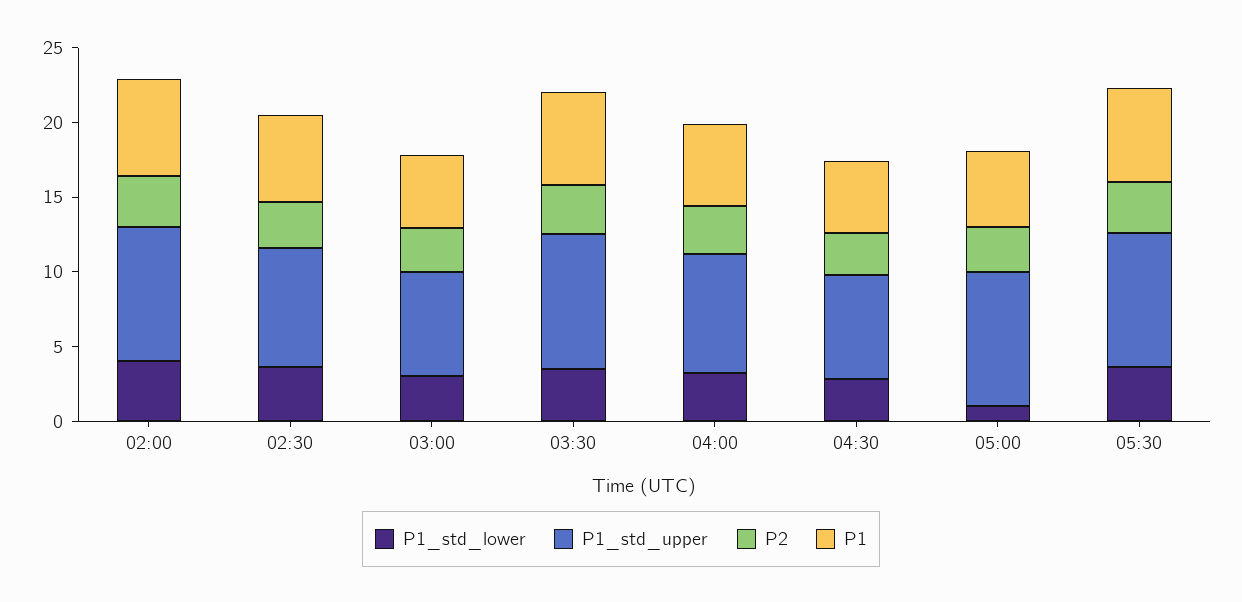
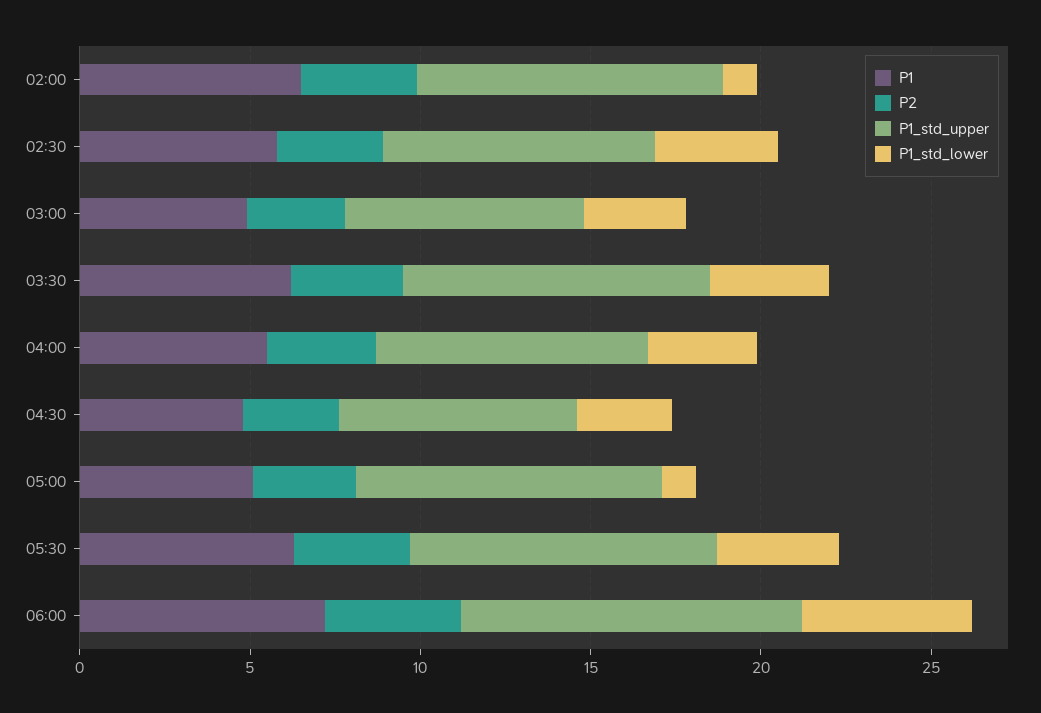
P1_std_lower, 02:00: 4 -> 1
P1, 06:00: none -> 7
P2, 06:00: none -> 4
P1_std_upper, 06:00: none -> 10
P1_std_lower, 06:00: none -> 5

